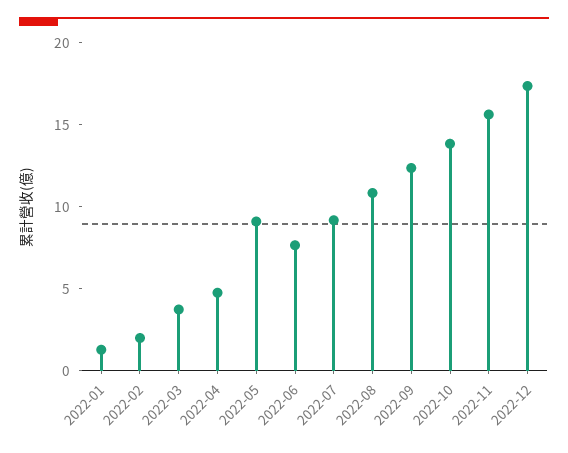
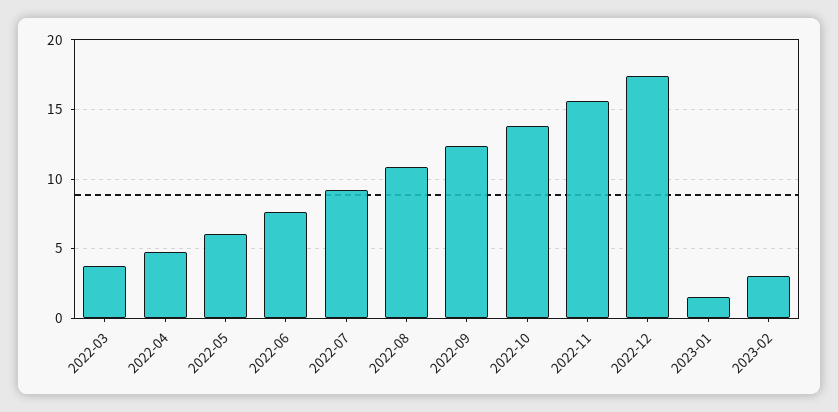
2022-01: 1 -> none
2022-02: 2 -> none
2022-05: 9 -> 6
2023-01: none -> 1.5
2023-02: none -> 3

